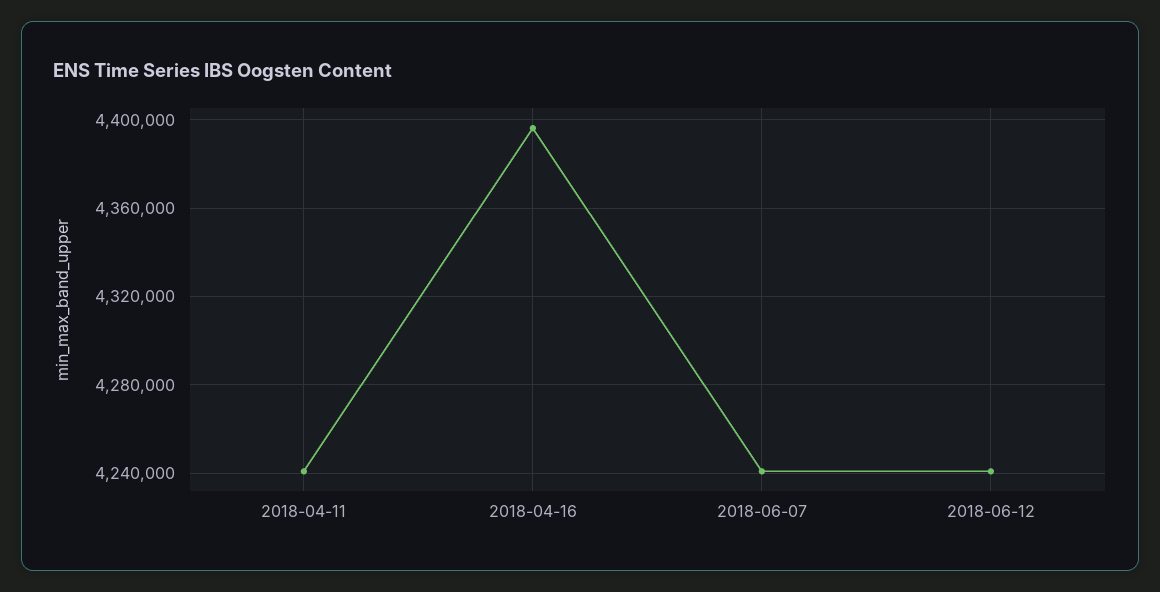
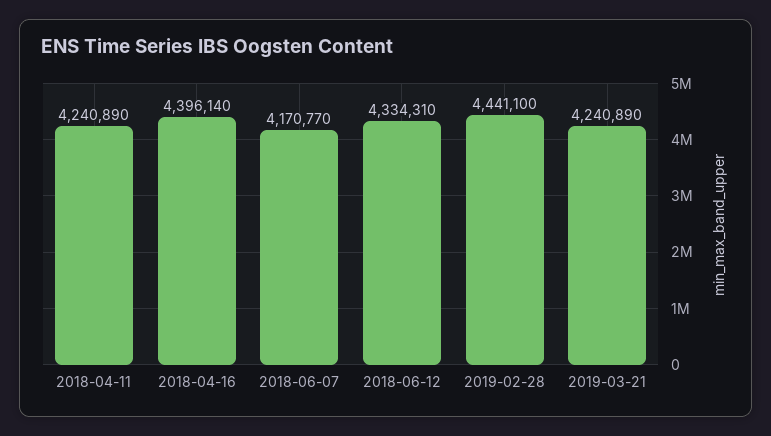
2018-06-07: 4240000 -> 4170770
2018-06-12: 4240000 -> 4334310
2019-02-28: none -> 4441100
2019-03-21: none -> 4240890

